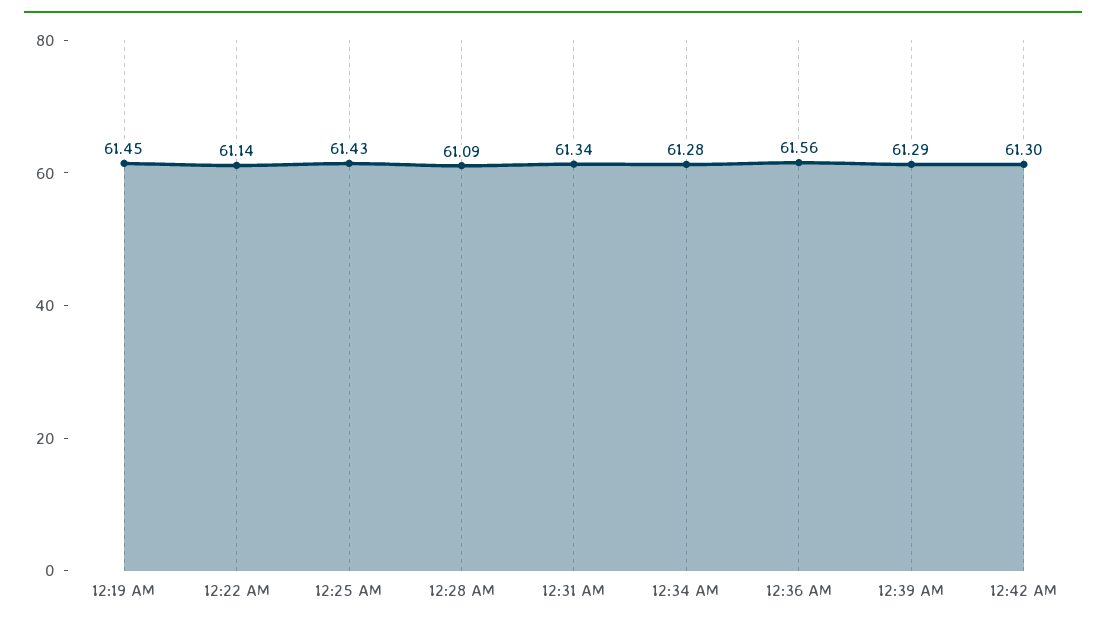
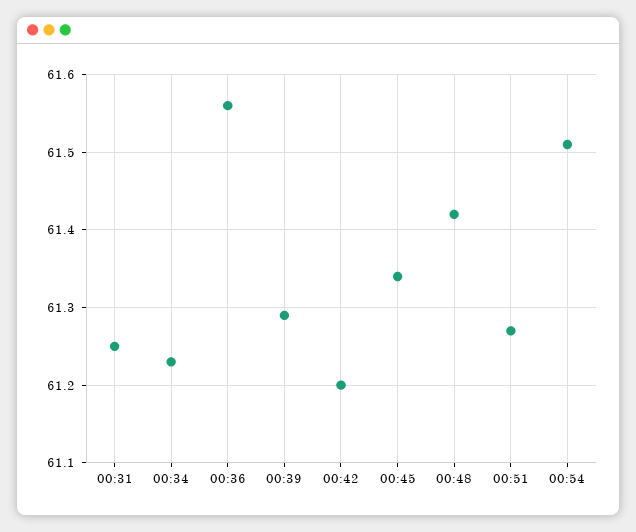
12:19 AM: 61.45 -> none
12:22 AM: 61.14 -> none
12:25 AM: 61.43 -> none
12:28 AM: 61.09 -> none
12:31 AM: 61.34 -> 61.25
12:34 AM: 61.28 -> 61.23
12:42 AM: 61.3 -> 61.2
00:45: none -> 61.34
00:48: none -> 61.42
00:51: none -> 61.27
00:54: none -> 61.51

